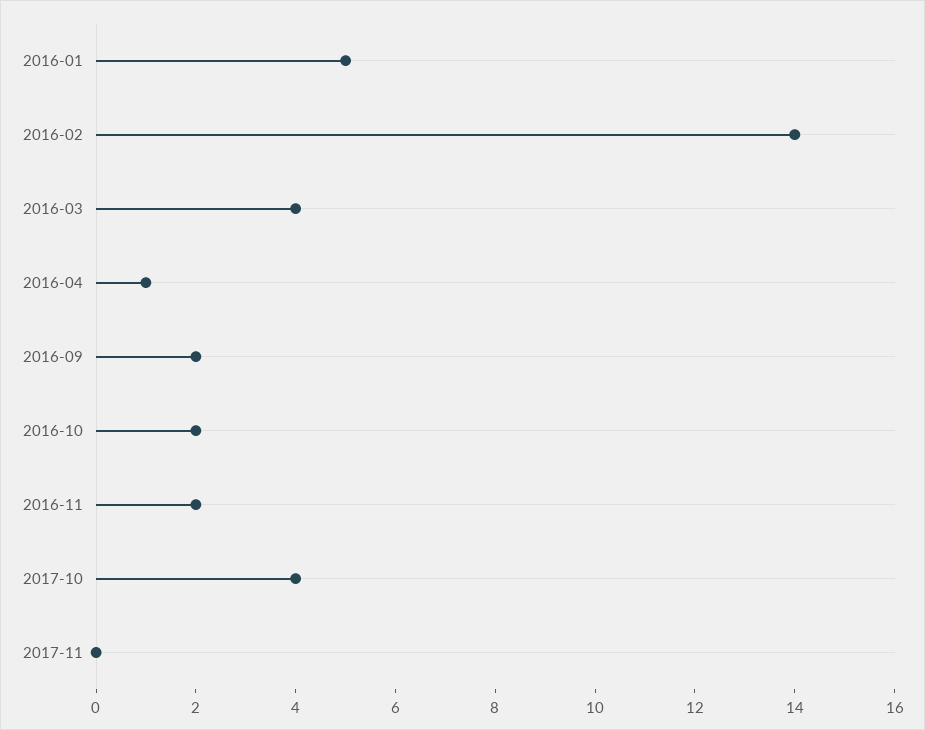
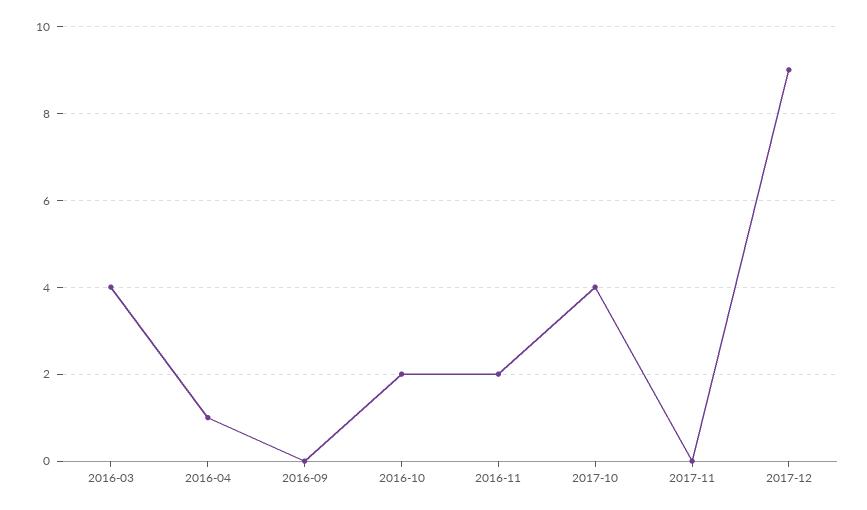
2016-01: 5 -> none
2016-02: 14 -> none
2016-09: 2 -> 0
2017-12: none -> 9

